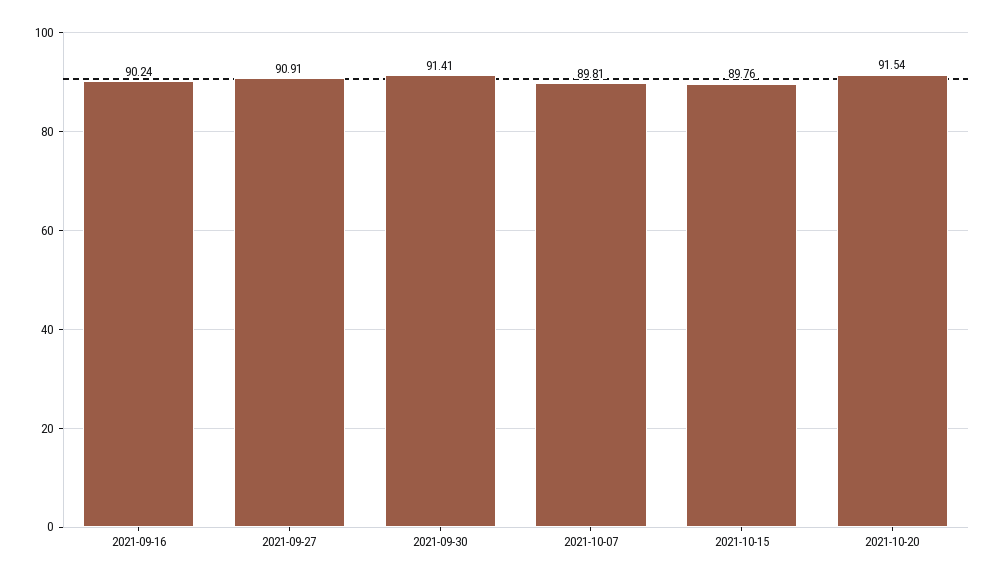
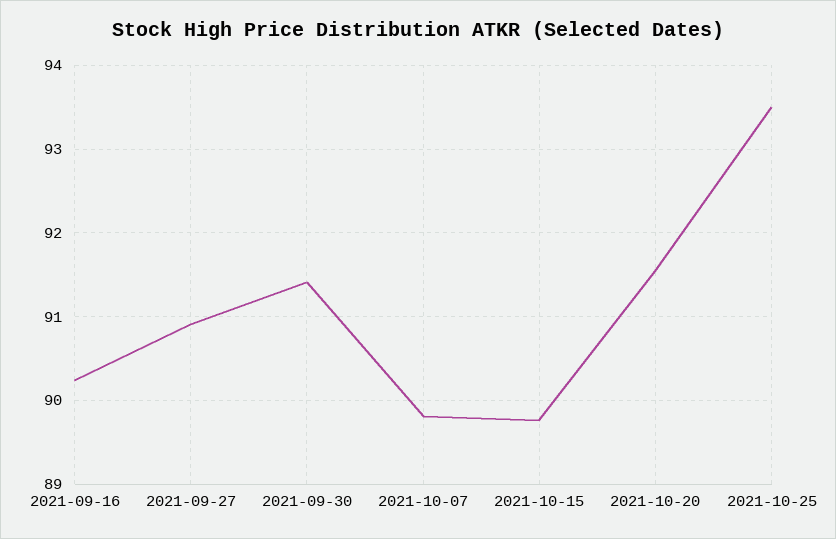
2021-10-25: none -> 93.5

